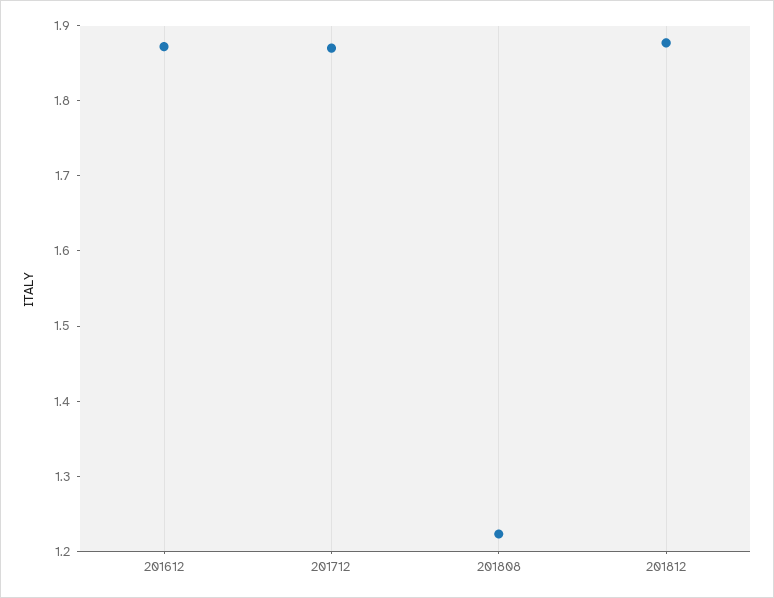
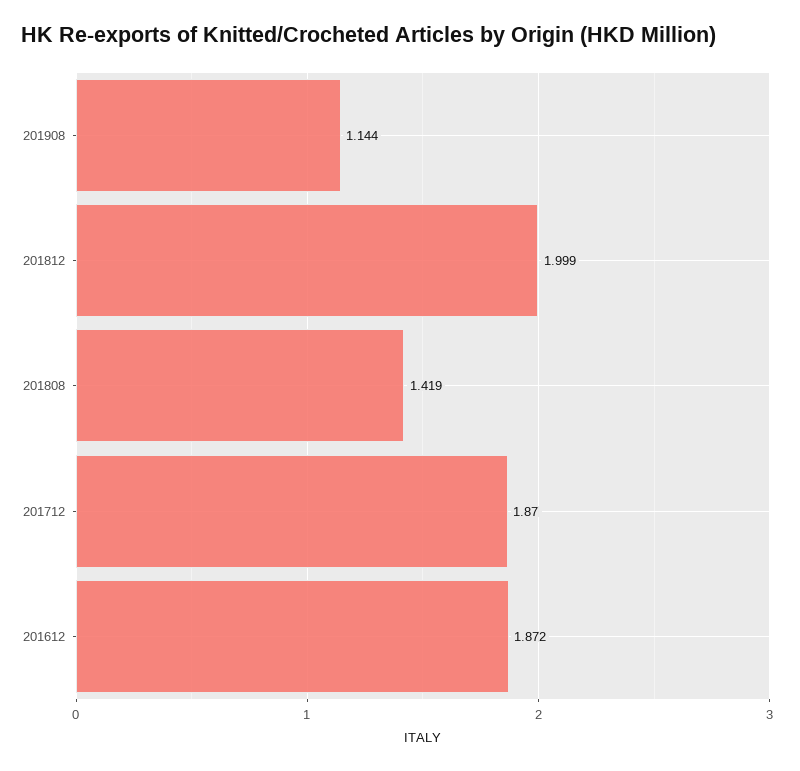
201808: 1.22 -> 1.419
201812: 1.88 -> 1.999
201908: none -> 1.144

